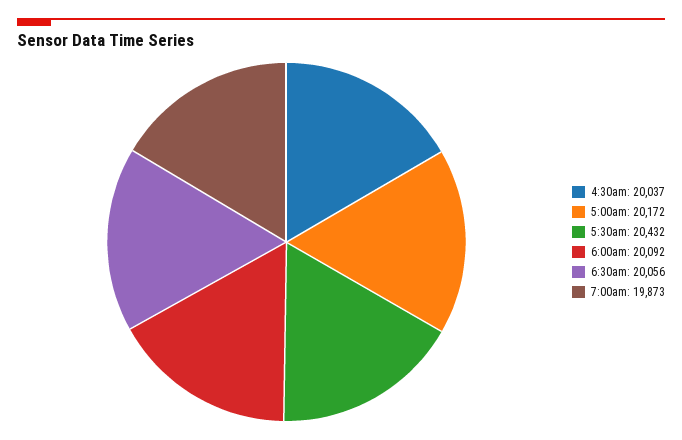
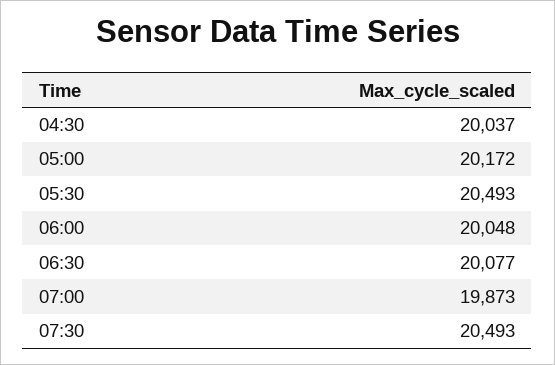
5:30am: 20432 -> 20493
6:00am: 20092 -> 20048
6:30am: 20056 -> 20077
07:30: none -> 20493

